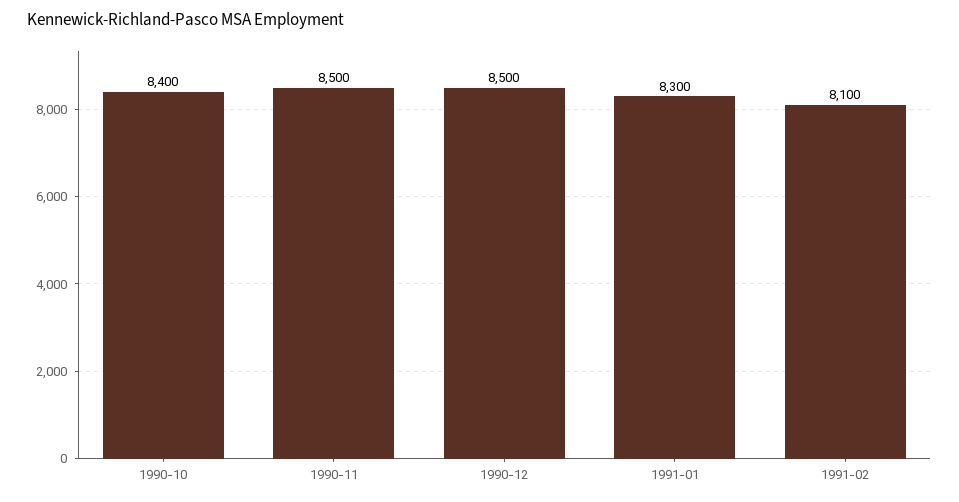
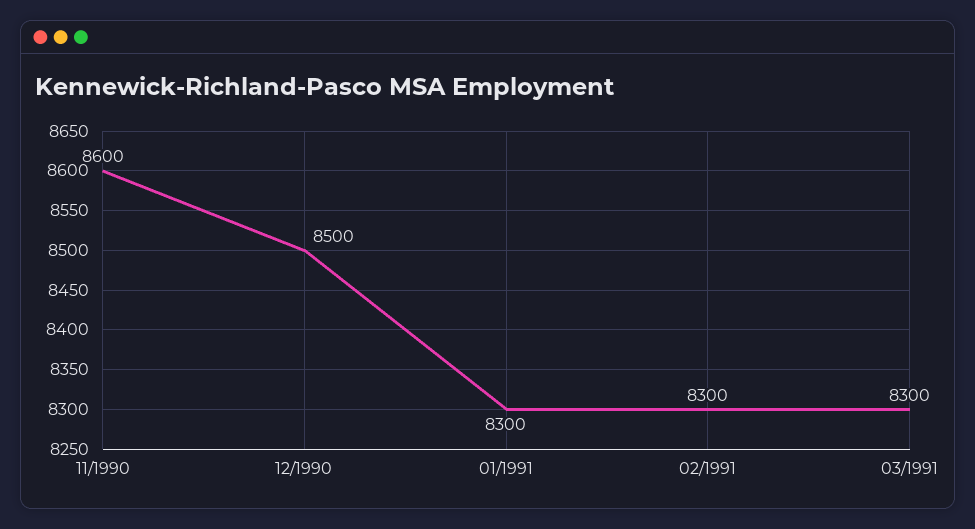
1990-10: 8400 -> none
1990-11: 8500 -> 8600
1991-02: 8100 -> 8300
03/1991: none -> 8300

